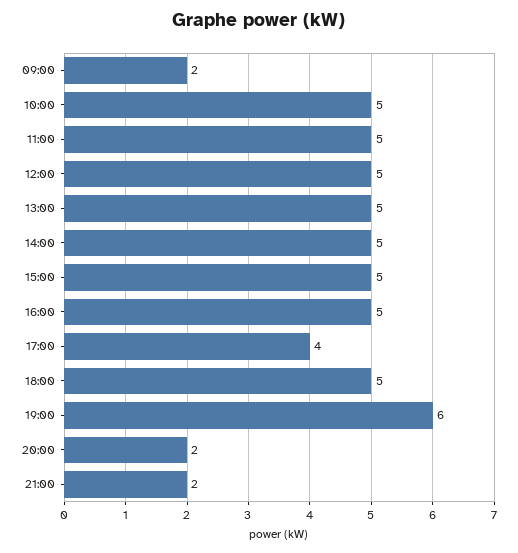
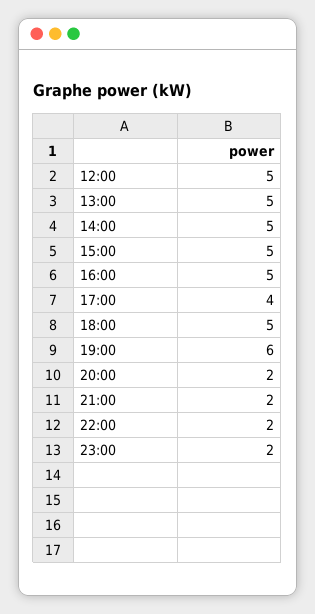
09:00: 2 -> none
10:00: 5 -> none
11:00: 5 -> none
22:00: none -> 2
23:00: none -> 2

